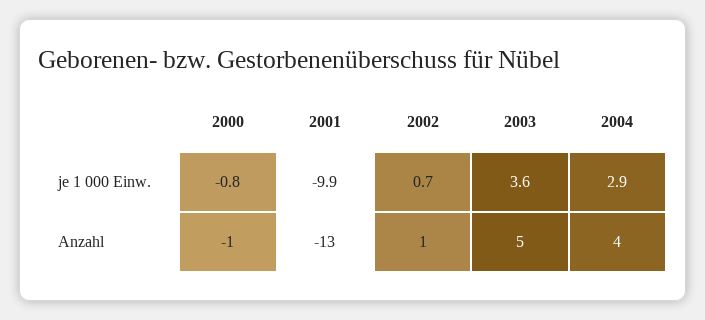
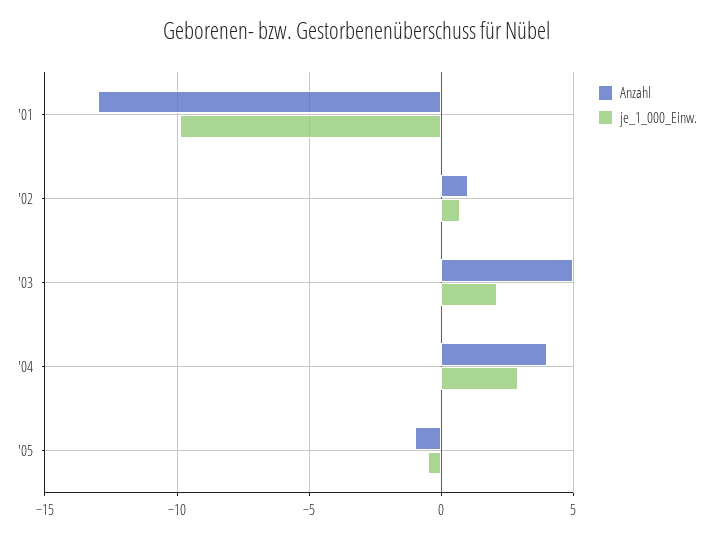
je 1 000 Einw., 2000: -0.8 -> none
je 1 000 Einw., 2003: 3.6 -> 2
Anzahl, 2000: -1 -> none
Anzahl, '05: none -> -1
je 1 000 Einw., '05: none -> -0.5

